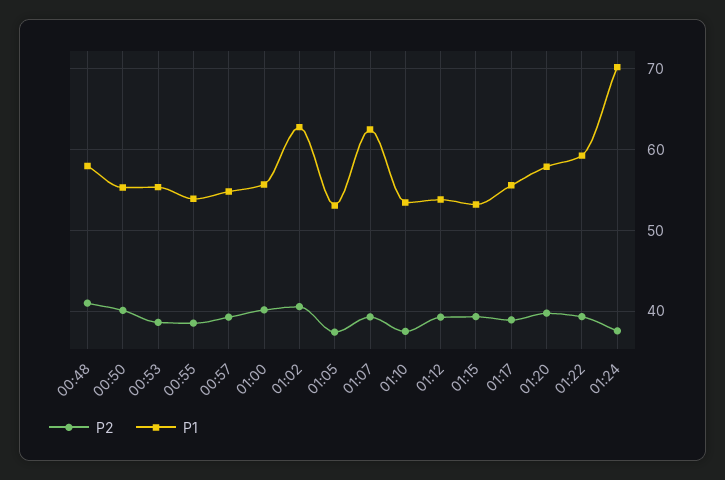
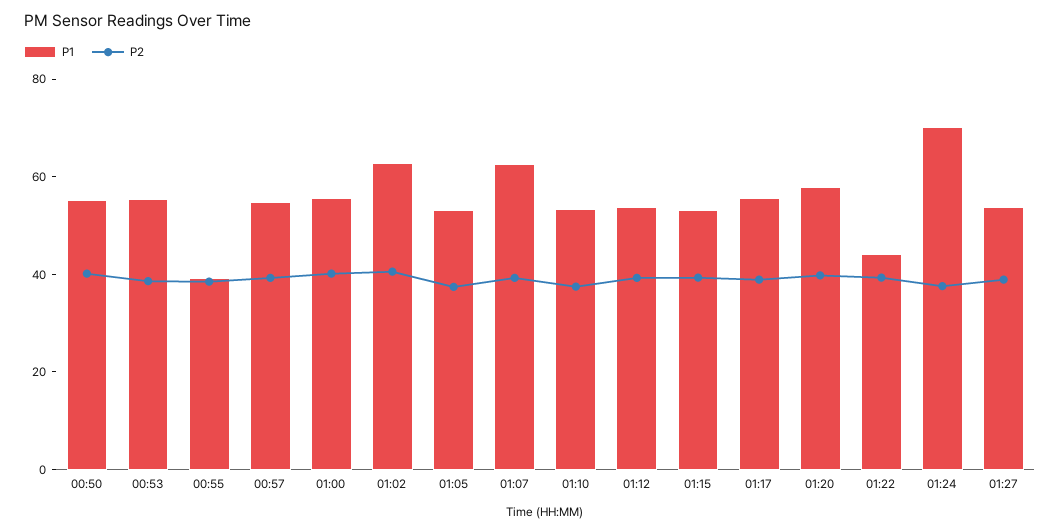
P2, 00:48: 41 -> none
P1, 00:48: 58 -> none
P1, 00:55: 54 -> 40
P1, 01:22: 59 -> 45
P1, 01:27: none -> 55
P2, 01:27: none -> 40

